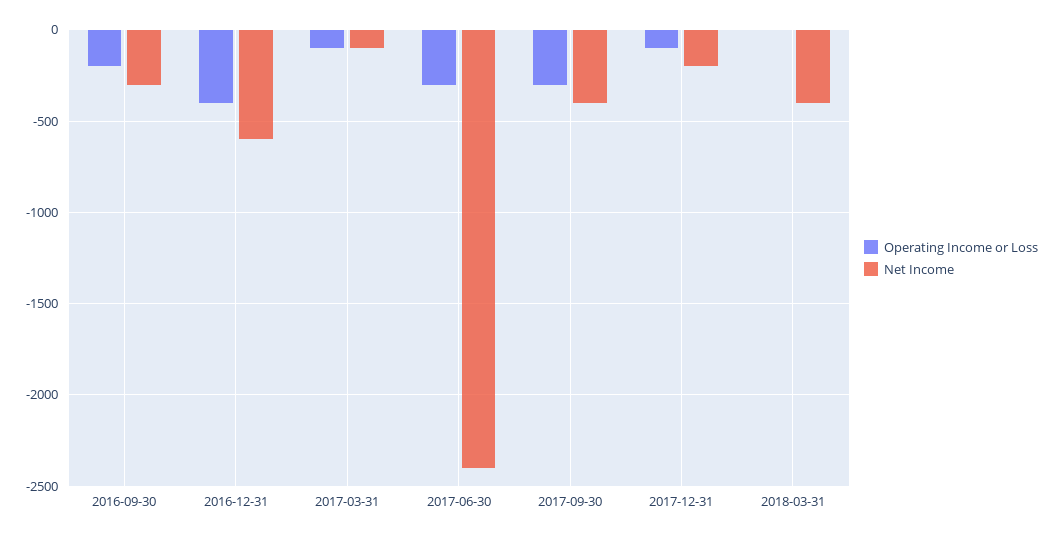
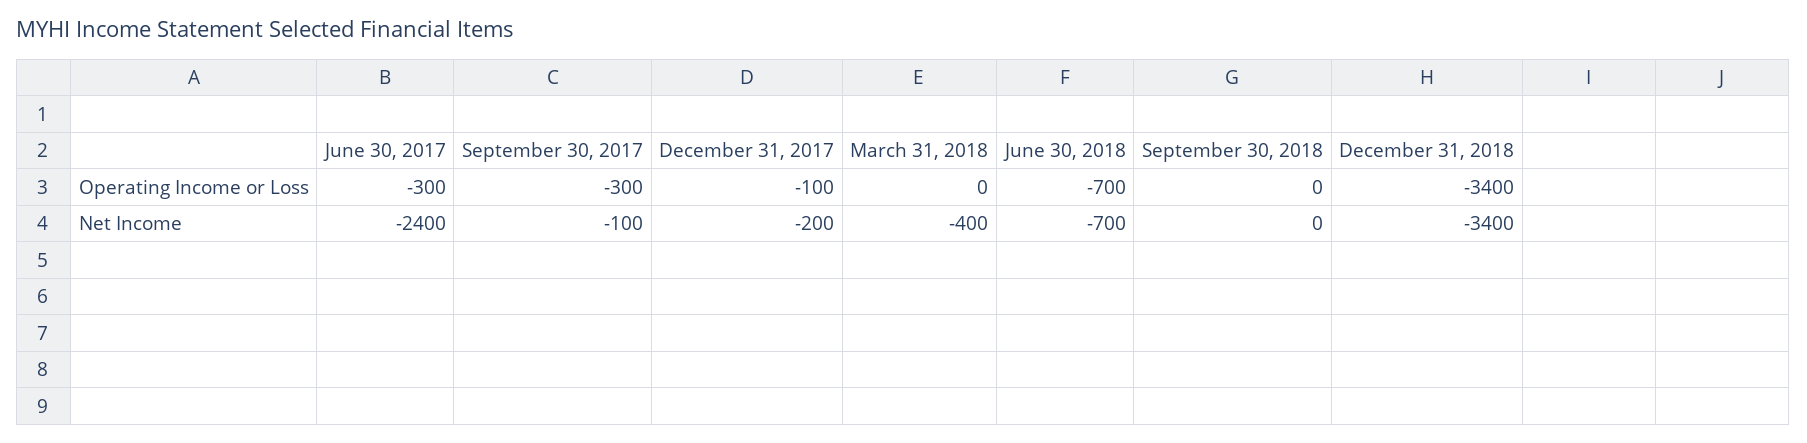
Operating Income or Loss, 2016-09-30: -200 -> none
Net Income, 2016-09-30: -300 -> none
Operating Income or Loss, 2016-12-31: -400 -> none
Net Income, 2016-12-31: -600 -> none
Operating Income or Loss, 2017-03-31: -100 -> none
Net Income, 2017-03-31: -100 -> none
Net Income, 2017-09-30: -400 -> -100
Operating Income or Loss, June 30, 2018: none -> -700
Operating Income or Loss, September 30, 2018: none -> 0
Operating Income or Loss, December 31, 2018: none -> -3400
Net Income, June 30, 2018: none -> -700
Net Income, September 30, 2018: none -> 0
Net Income, December 31, 2018: none -> -3400

